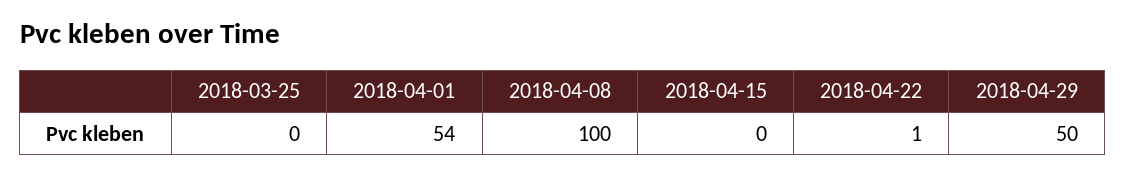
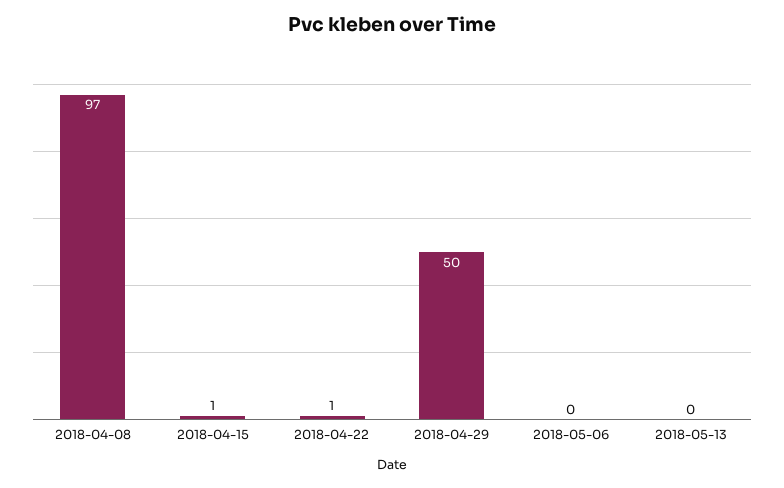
2018-03-25: 0 -> none
2018-04-01: 54 -> none
2018-04-08: 100 -> 97
2018-04-15: 0 -> 1
2018-05-06: none -> 0
2018-05-13: none -> 0

